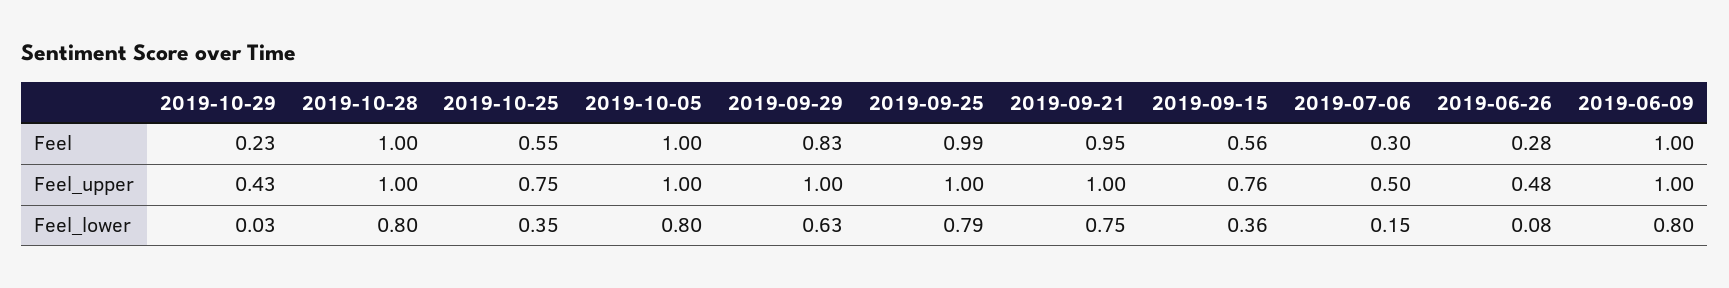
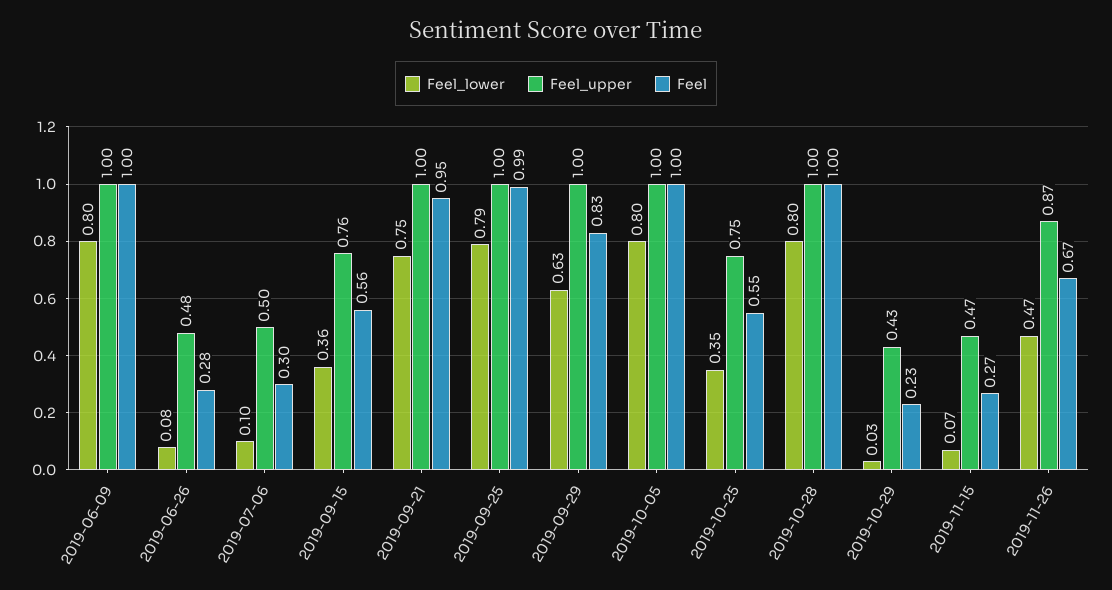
Feel_lower, 2019-07-06: 0.15 -> 0.1
Feel_lower, 2019-11-15: none -> 0.07
Feel_upper, 2019-11-15: none -> 0.47
Feel, 2019-11-15: none -> 0.27
Feel_lower, 2019-11-26: none -> 0.47
Feel_upper, 2019-11-26: none -> 0.87
Feel, 2019-11-26: none -> 0.67

